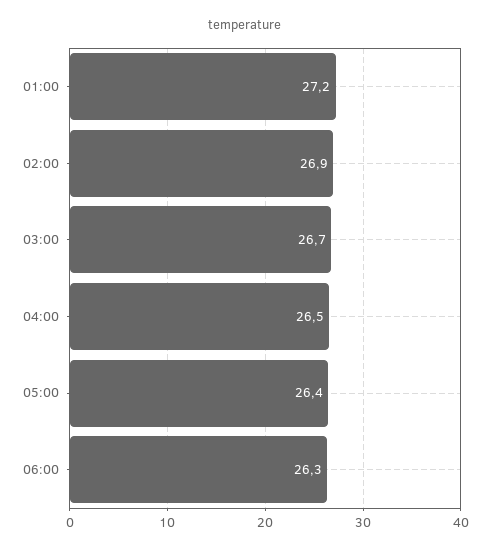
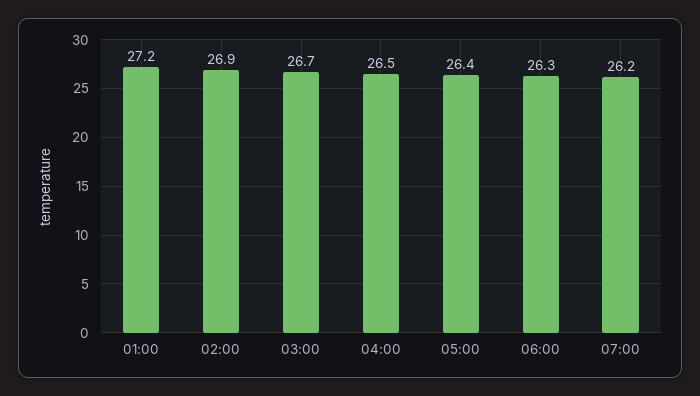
07:00: none -> 26.2

